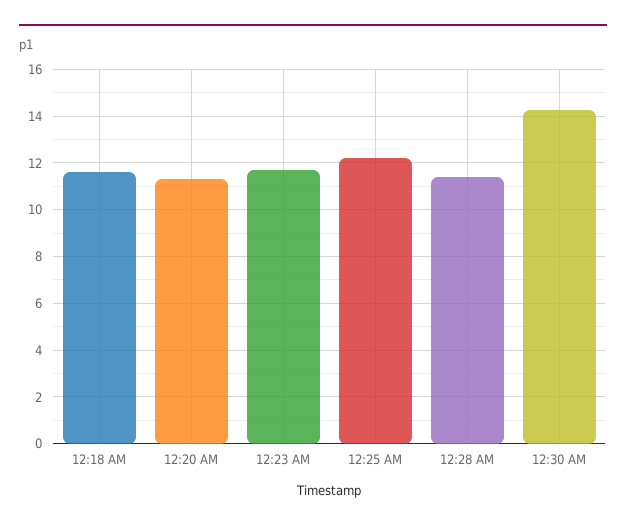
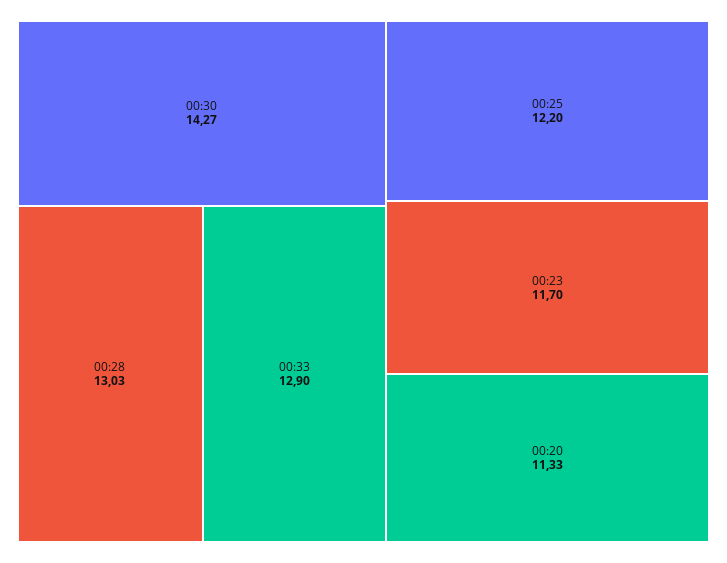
12:18 AM: 11.5 -> none
12:28 AM: 11.5 -> 13.03
00:33: none -> 12.9

